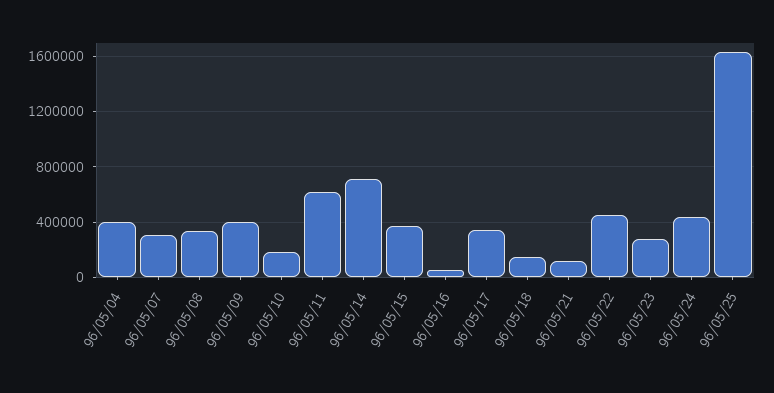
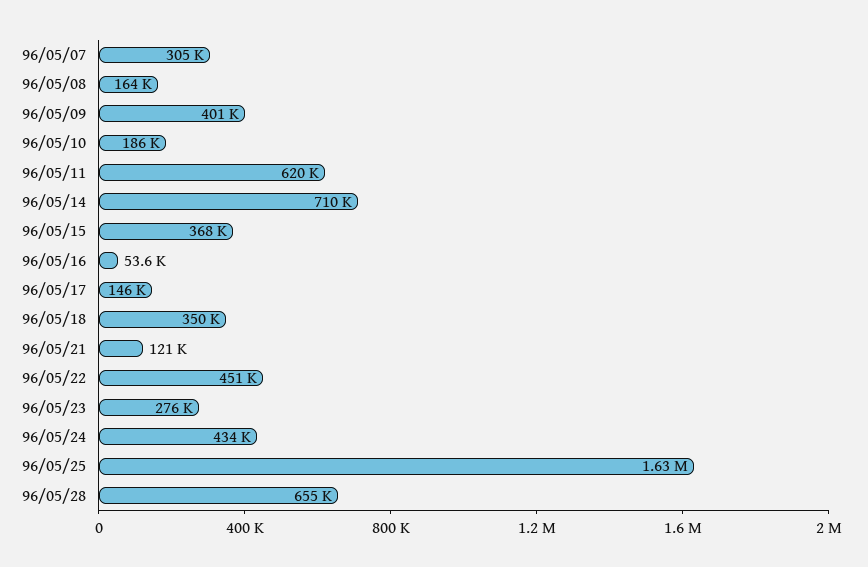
96/05/04: 400000 -> none
96/05/08: 350000 -> 164000
96/05/17: 350000 -> 146000
96/05/18: 150000 -> 350000
96/05/28: none -> 655000

